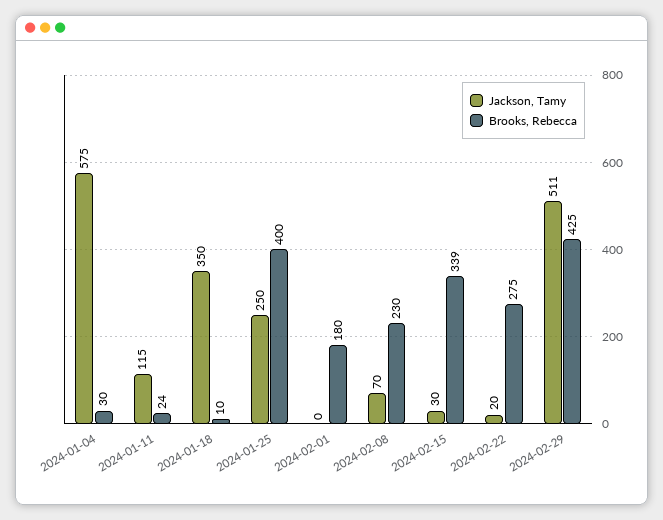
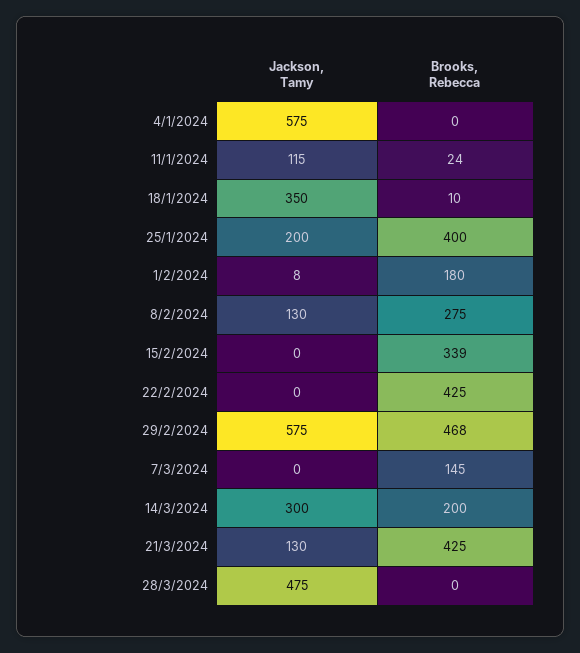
Brooks, Rebecca, 2024-01-04: 30 -> 0
Jackson, Tamy, 2024-01-25: 250 -> 200
Jackson, Tamy, 2024-02-01: 0 -> 8
Jackson, Tamy, 2024-02-08: 70 -> 130
Brooks, Rebecca, 2024-02-08: 230 -> 275
Jackson, Tamy, 2024-02-15: 30 -> 0
Jackson, Tamy, 2024-02-22: 20 -> 0
Brooks, Rebecca, 2024-02-22: 275 -> 425
Jackson, Tamy, 2024-02-29: 511 -> 575
Brooks, Rebecca, 2024-02-29: 425 -> 468
Jackson, Tamy, 7/3/2024: none -> 0
Brooks, Rebecca, 7/3/2024: none -> 145
Jackson, Tamy, 14/3/2024: none -> 300
Brooks, Rebecca, 14/3/2024: none -> 200
Jackson, Tamy, 21/3/2024: none -> 130
Brooks, Rebecca, 21/3/2024: none -> 425
Jackson, Tamy, 28/3/2024: none -> 475
Brooks, Rebecca, 28/3/2024: none -> 0

